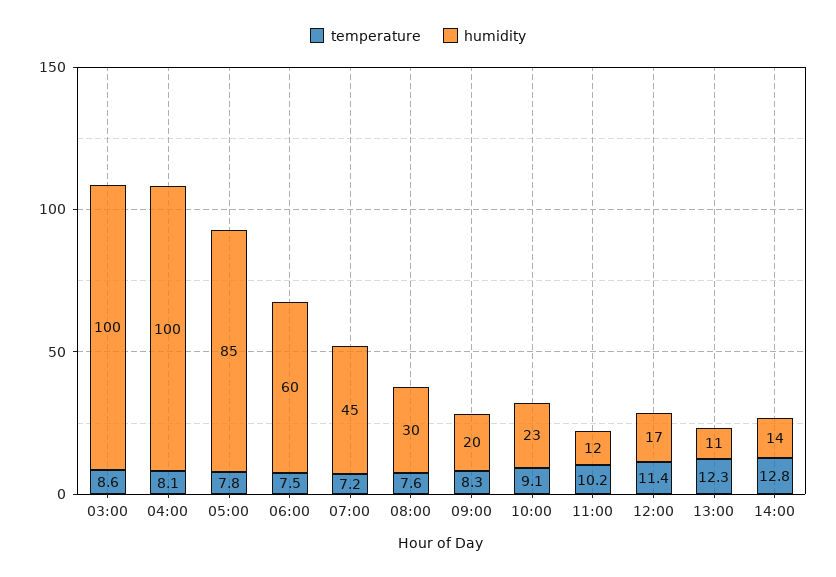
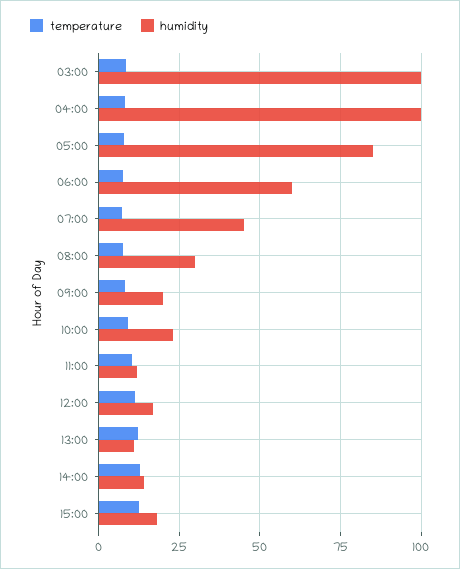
temperature, 15:00: none -> 12.5
humidity, 15:00: none -> 17.5

